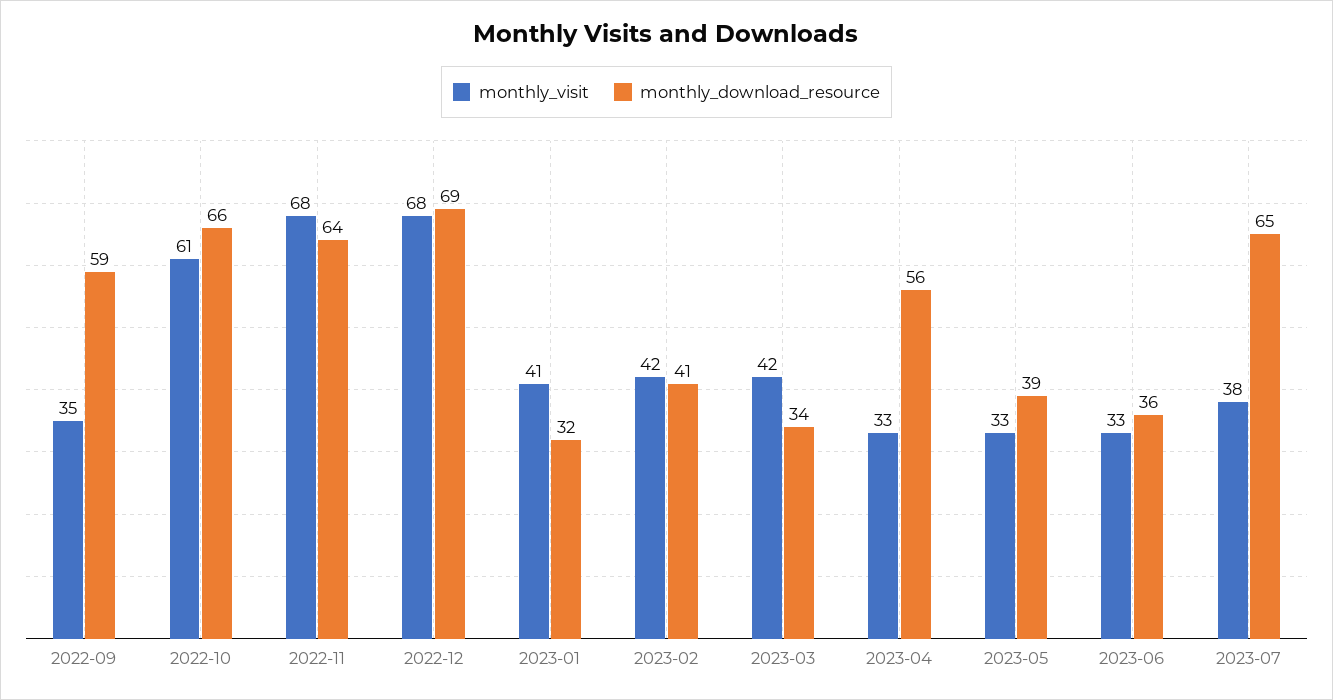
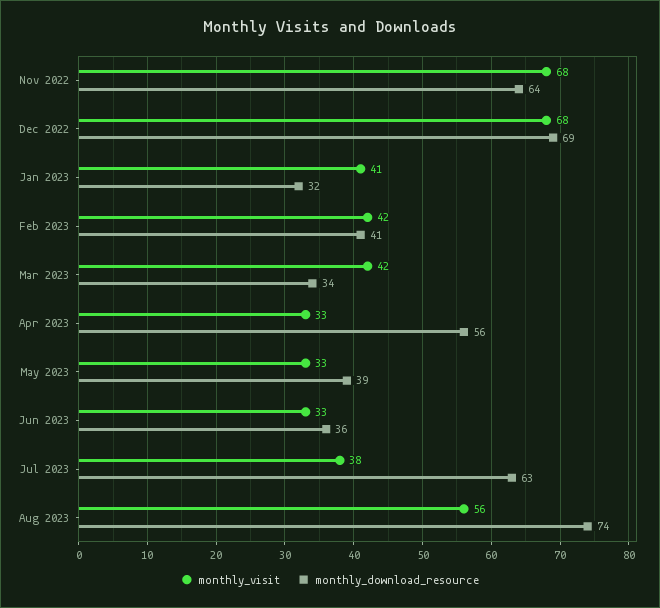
monthly_visit, 2022-09: 35 -> none
monthly_download_resource, 2022-09: 59 -> none
monthly_visit, 2022-10: 61 -> none
monthly_download_resource, 2022-10: 66 -> none
monthly_download_resource, 2023-07: 65 -> 63
monthly_visit, Aug 2023: none -> 56
monthly_download_resource, Aug 2023: none -> 74

